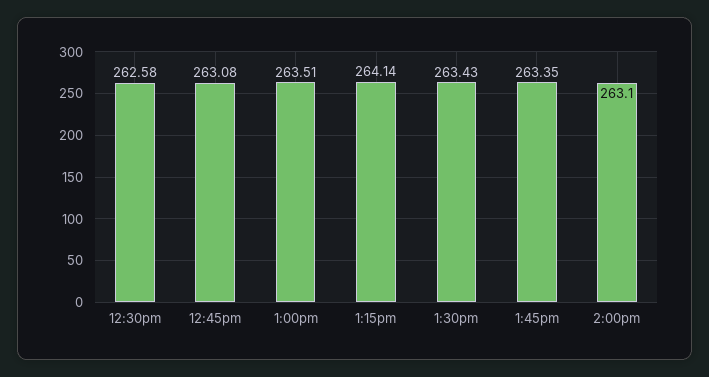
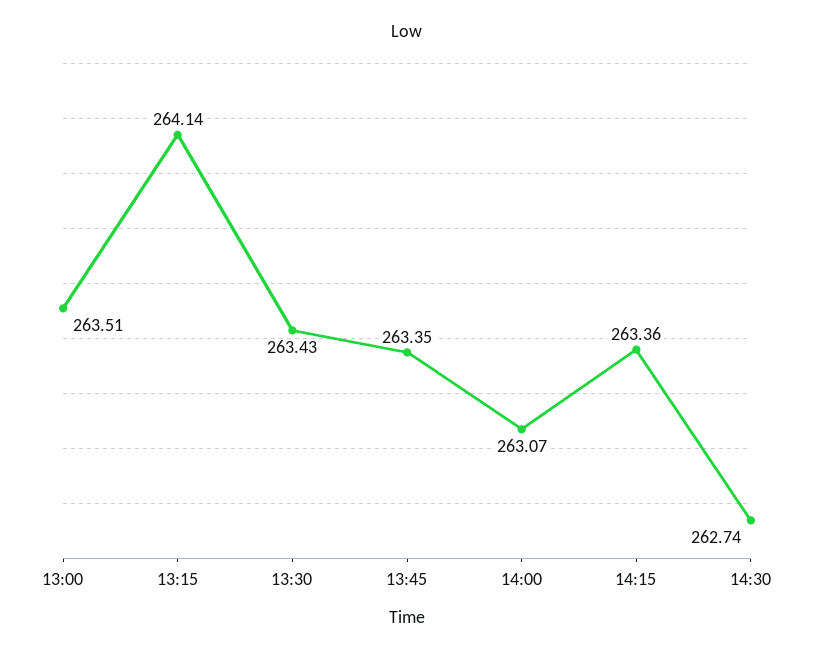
12:30pm: 262.58 -> none
12:45pm: 263.08 -> none
2:00pm: 263.1 -> 263.07
14:15: none -> 263.36
14:30: none -> 262.74

